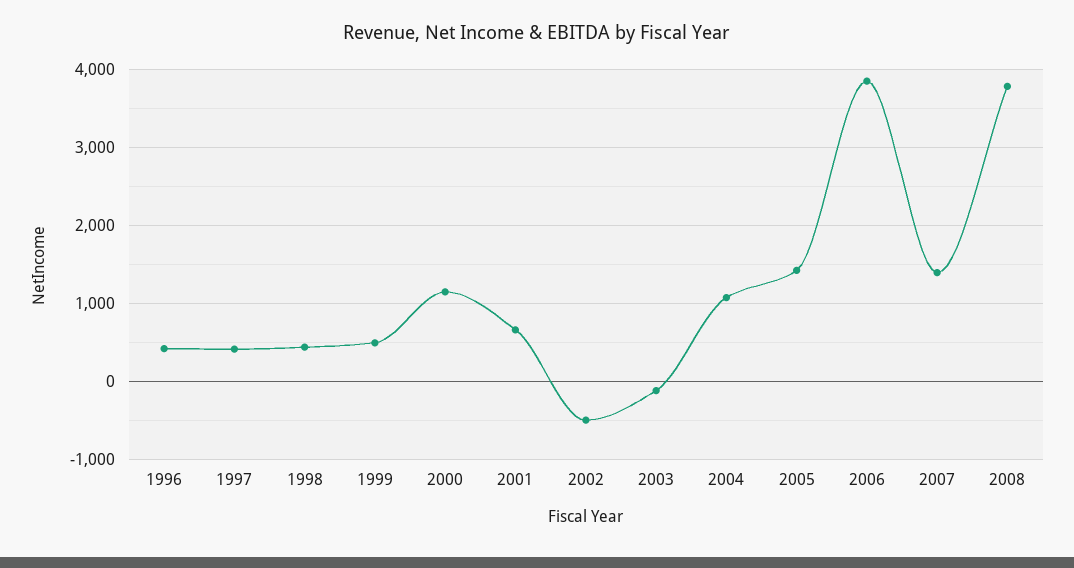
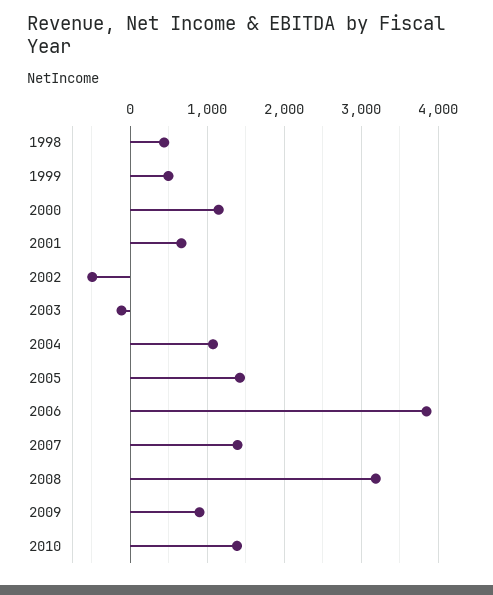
1996: 400 -> none
1997: 400 -> none
2008: 3800 -> 3200
2009: none -> 900
2010: none -> 1400

